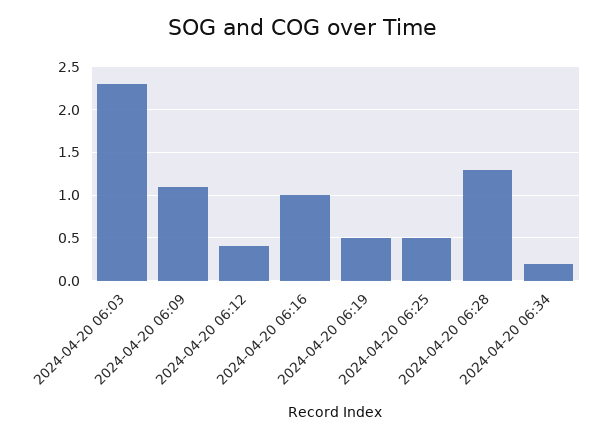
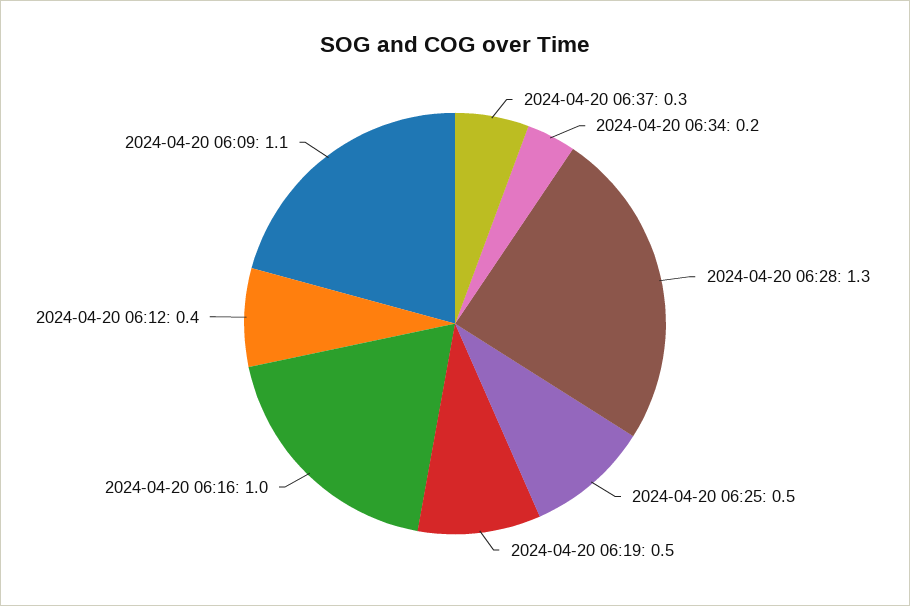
2024-04-20 06:03: 2.3 -> none
2024-04-20 06:37: none -> 0.3

